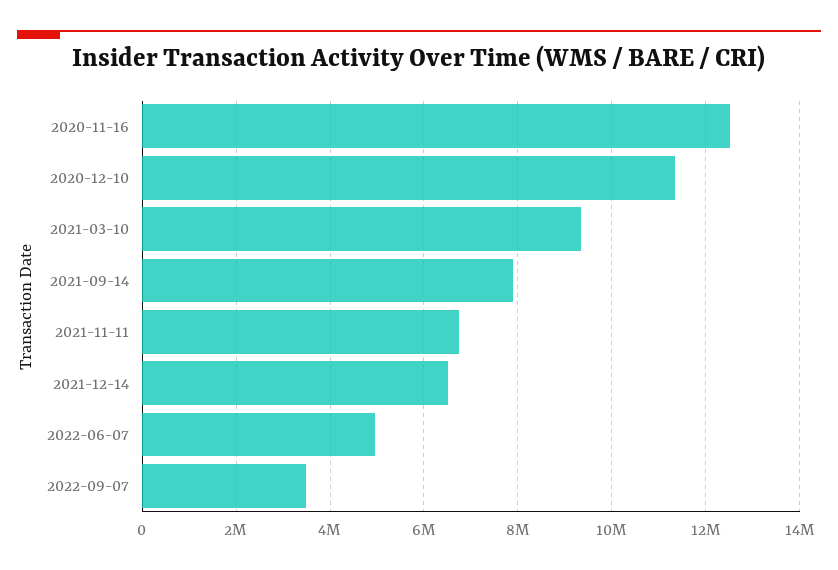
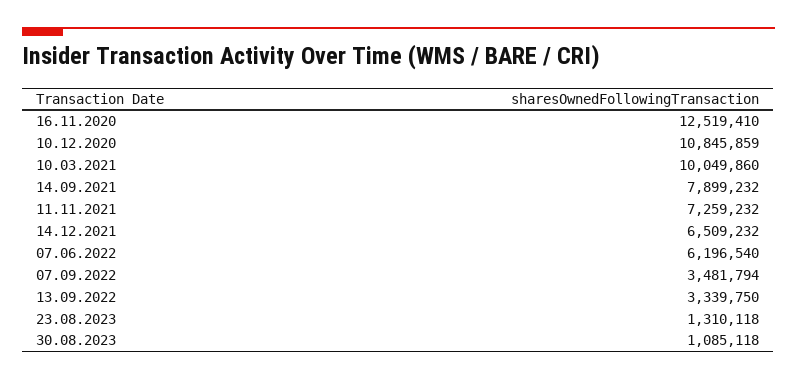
2020-12-10: 11400000 -> 10845859
2021-03-10: 9400000 -> 10049860
2021-11-11: 6800000 -> 7259232
2022-06-07: 5000000 -> 6196540
13.09.2022: none -> 3339750
23.08.2023: none -> 1310118
30.08.2023: none -> 1085118

